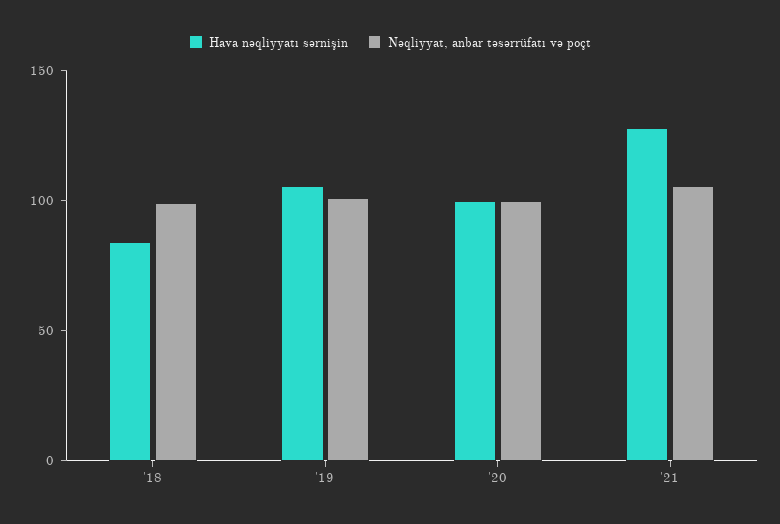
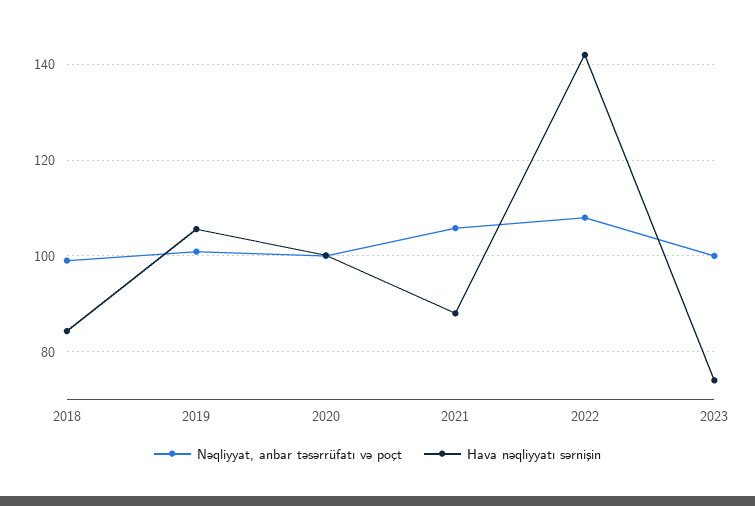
Hava nəqliyyatı sərnişin, '21: 130 -> 88
Nəqliyyat, anbar təsərrüfatı və poçt, 2022: none -> 108
Hava nəqliyyatı sərnişin, 2022: none -> 142
Nəqliyyat, anbar təsərrüfatı və poçt, 2023: none -> 100
Hava nəqliyyatı sərnişin, 2023: none -> 74

